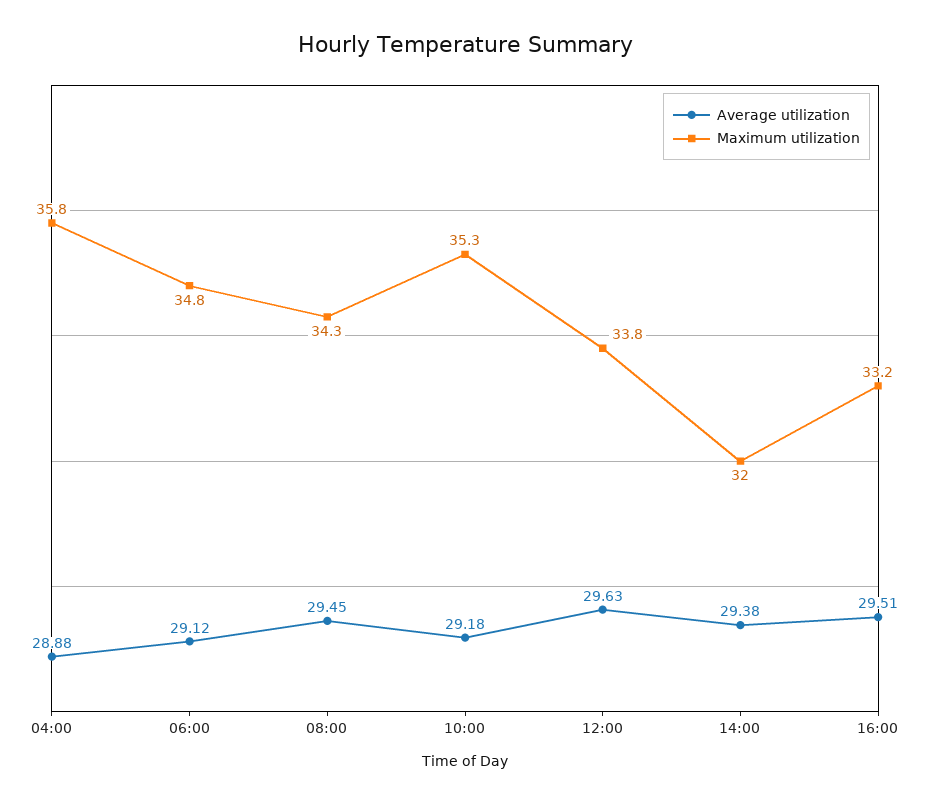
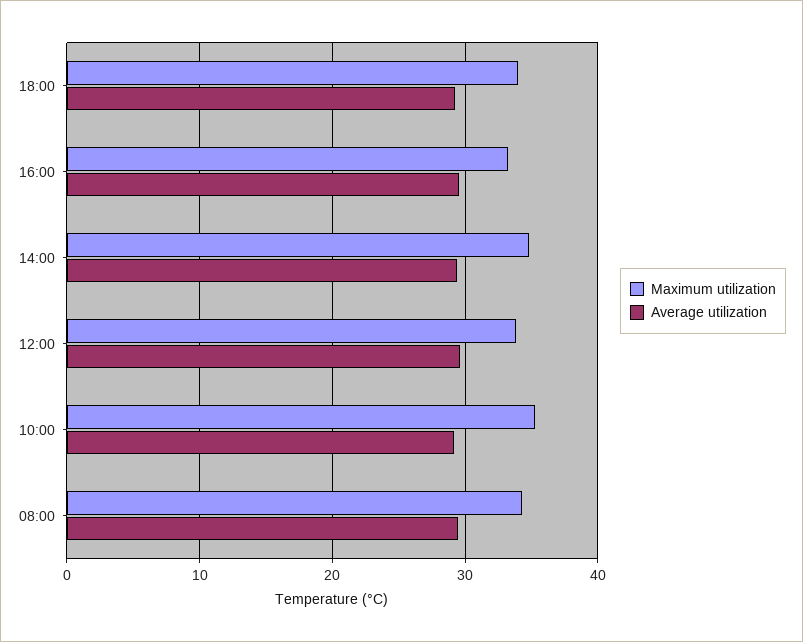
Average utilization, 04:00: 28.88 -> none
Maximum utilization, 04:00: 35.8 -> none
Average utilization, 06:00: 29.12 -> none
Maximum utilization, 06:00: 34.8 -> none
Maximum utilization, 14:00: 32 -> 35
Maximum utilization, 18:00: none -> 34
Average utilization, 18:00: none -> 29

